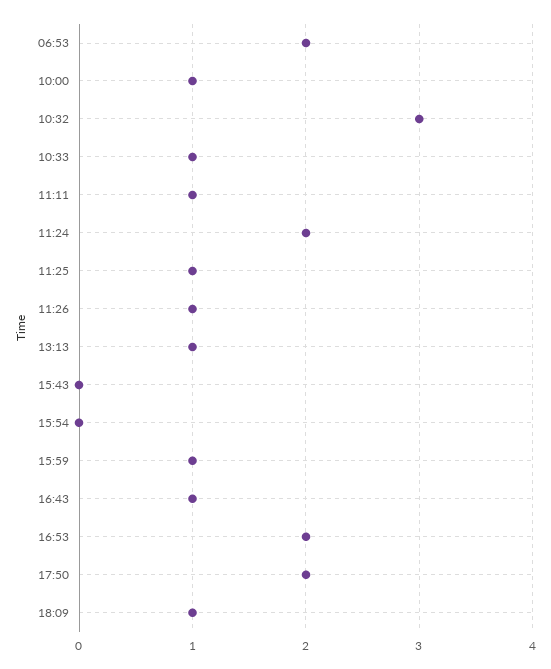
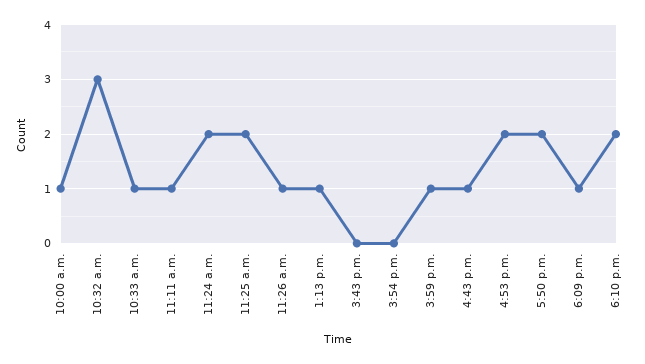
06:53: 2 -> none
11:25: 1 -> 2
6:10 p.m.: none -> 2

